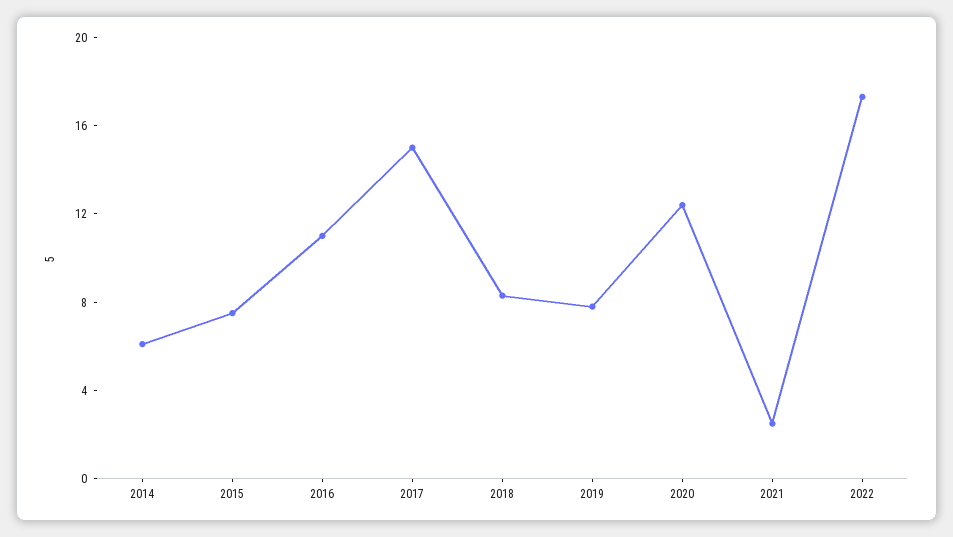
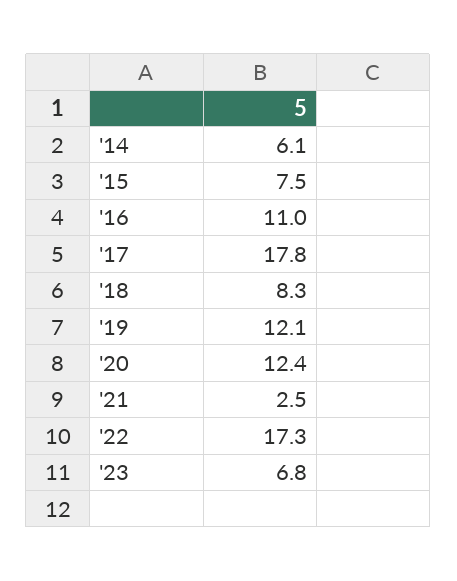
2017: 15 -> 17.8
2019: 8 -> 12.1
'23: none -> 6.8

